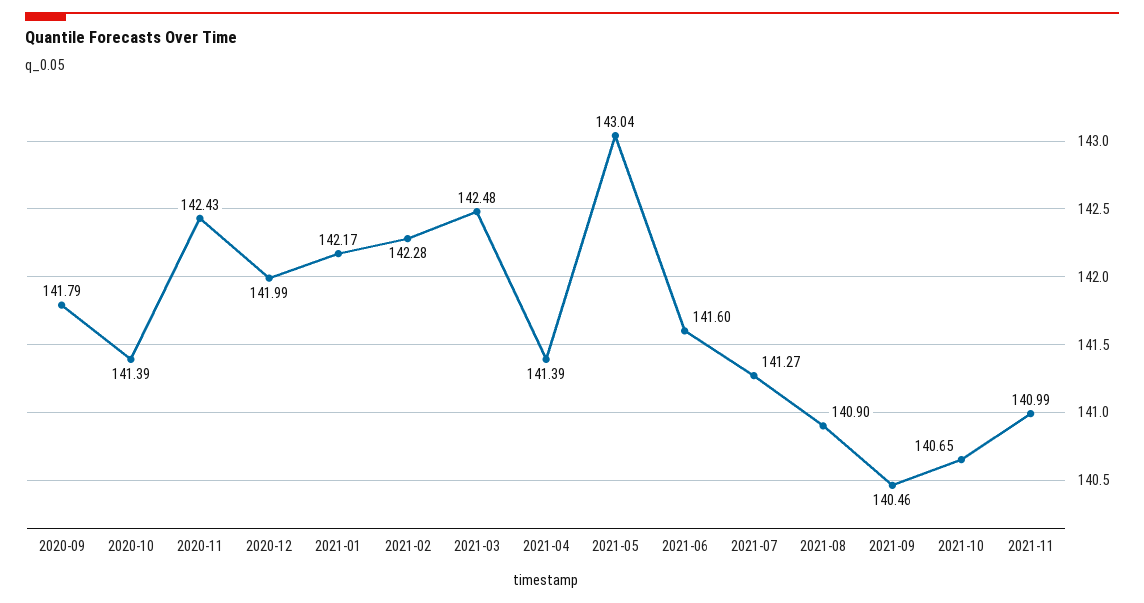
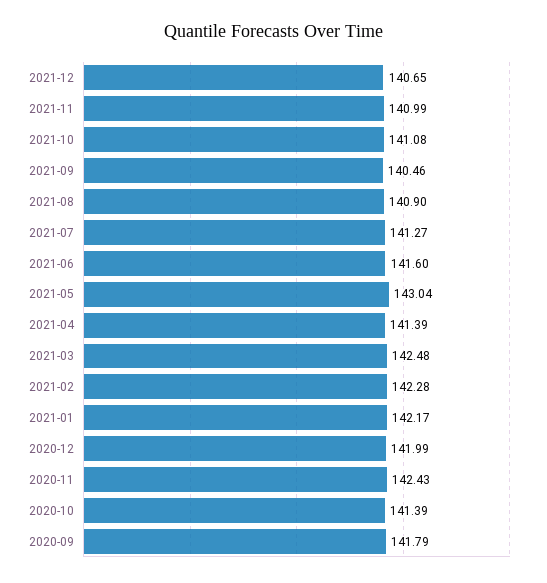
2021-10: 140.65 -> 141.08
2021-12: none -> 140.65

